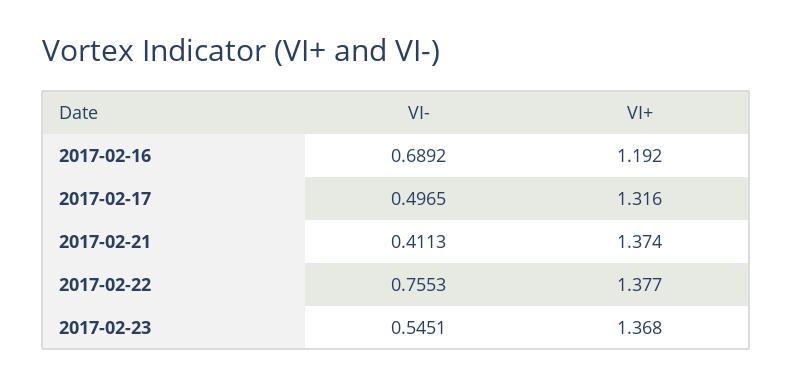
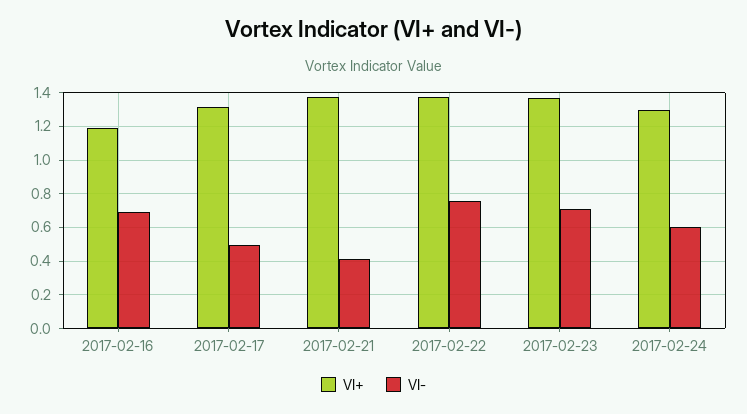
VI-, 2017-02-23: 0.5451 -> 0.7
VI+, 2017-02-24: none -> 1.3
VI-, 2017-02-24: none -> 0.6

